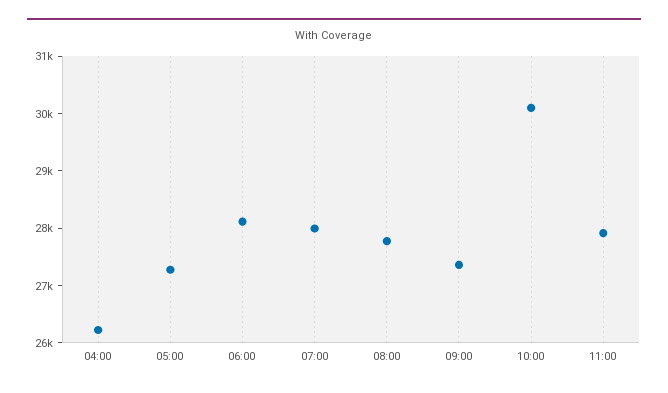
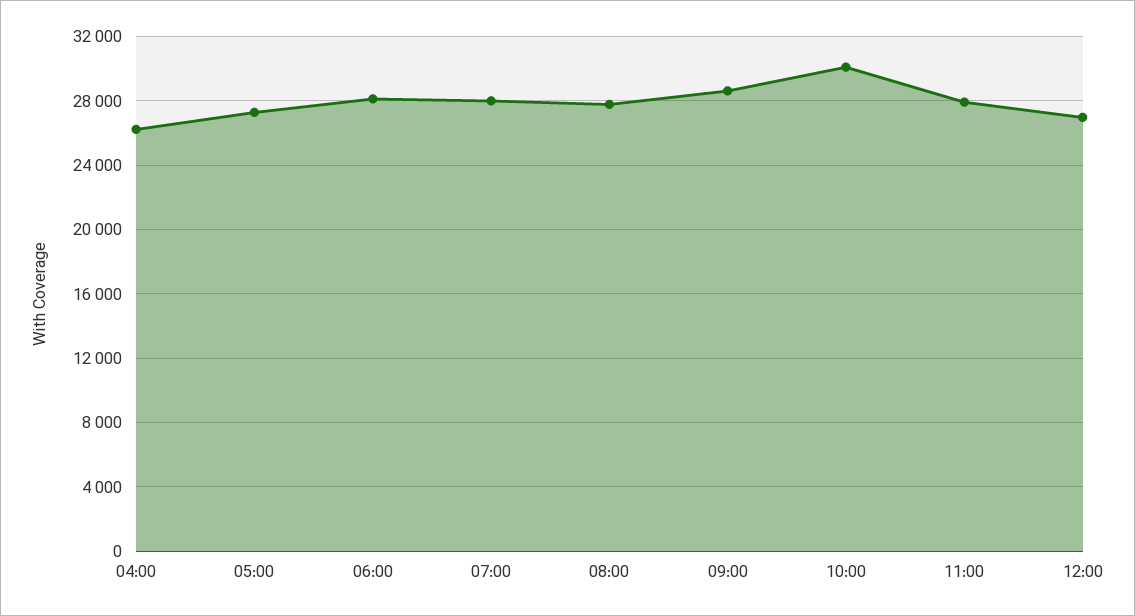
09:00: 27400 -> 28500
12:00: none -> 27000

